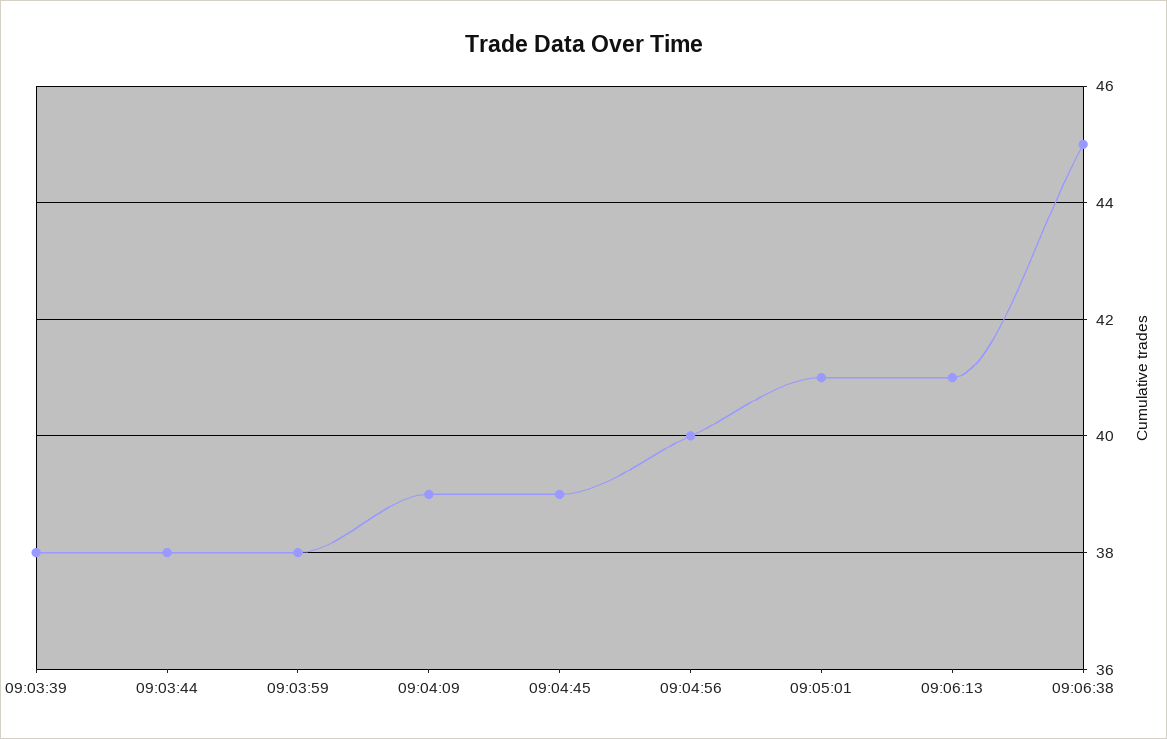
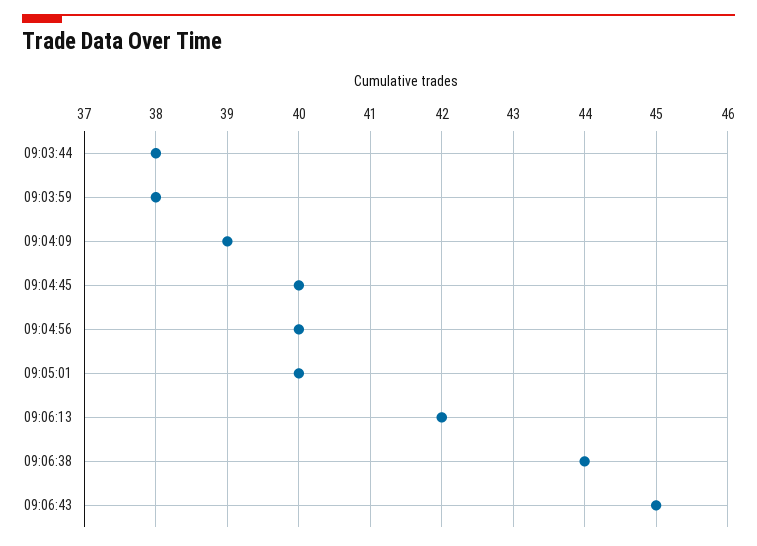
09:03:39: 38 -> none
09:04:45: 39 -> 40
09:05:01: 41 -> 40
09:06:13: 41 -> 42
09:06:38: 45 -> 44
09:06:43: none -> 45

